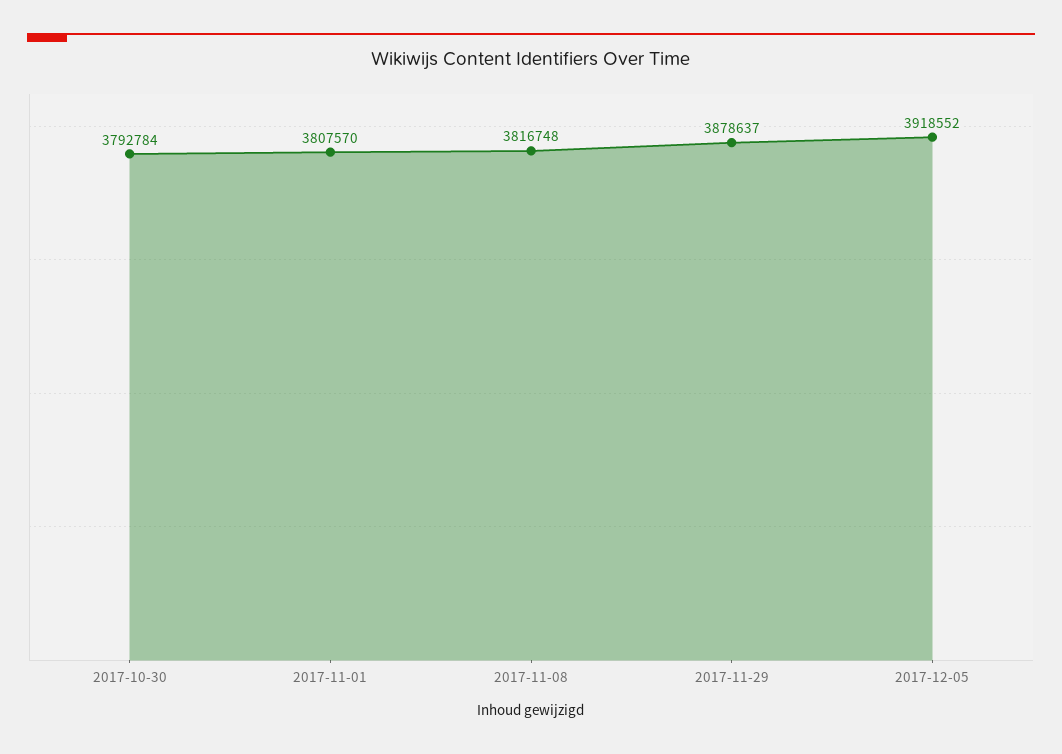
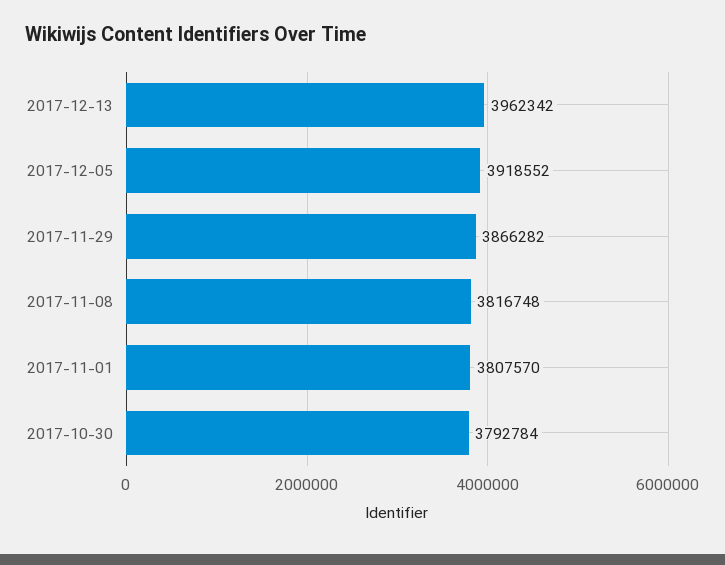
2017-11-29: 3878637 -> 3866282
2017-12-13: none -> 3962342

